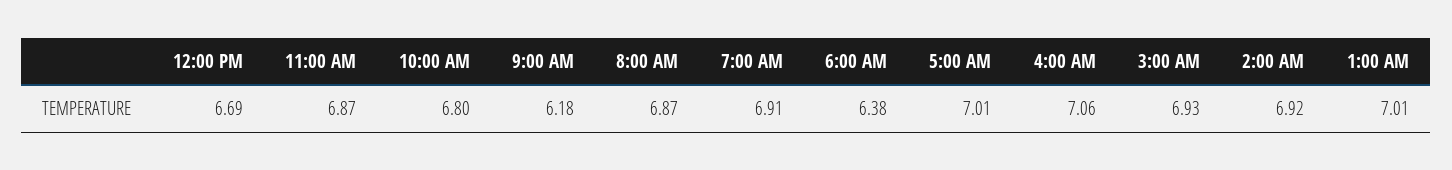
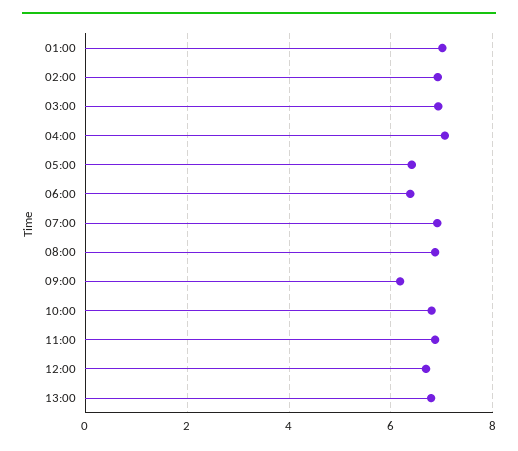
5:00 AM: 7.01 -> 6.4
13:00: none -> 6.8

